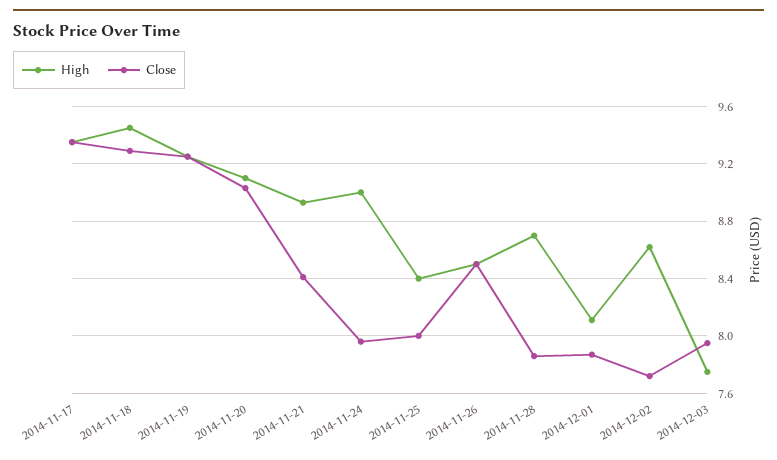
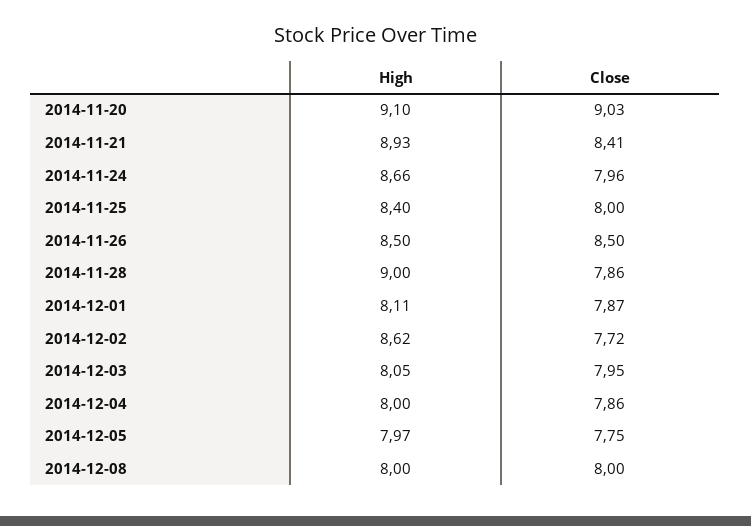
High, 2014-11-17: 9.35 -> none
Close, 2014-11-17: 9.35 -> none
High, 2014-11-18: 9.45 -> none
Close, 2014-11-18: 9.3 -> none
High, 2014-11-19: 9.25 -> none
Close, 2014-11-19: 9.25 -> none
High, 2014-11-24: 9 -> 8.66
High, 2014-11-28: 8.7 -> 9
High, 2014-12-03: 7.75 -> 8.05
High, 2014-12-04: none -> 8
Close, 2014-12-04: none -> 7.86
High, 2014-12-05: none -> 7.97
Close, 2014-12-05: none -> 7.75
High, 2014-12-08: none -> 8
Close, 2014-12-08: none -> 8

